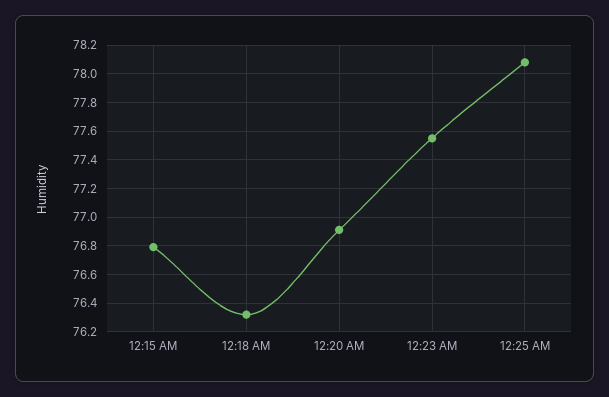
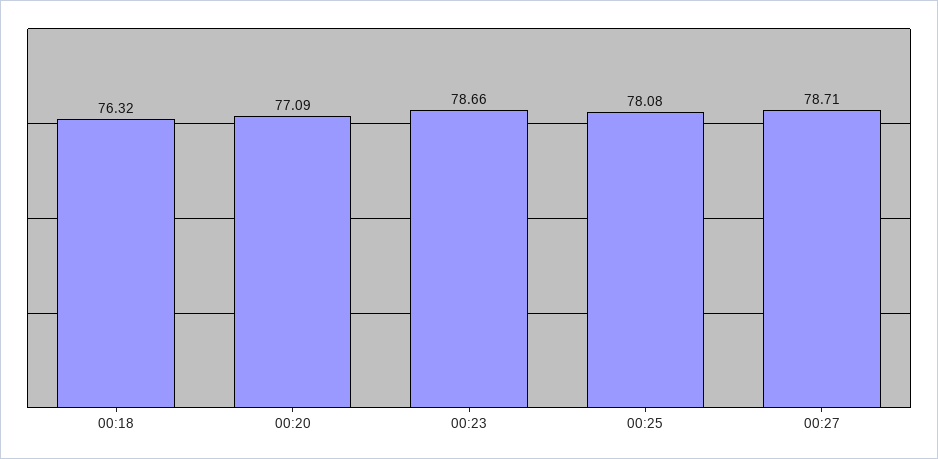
12:15 AM: 76.8 -> none
12:20 AM: 76.9 -> 77.09
12:23 AM: 77.55 -> 78.66
00:27: none -> 78.71

